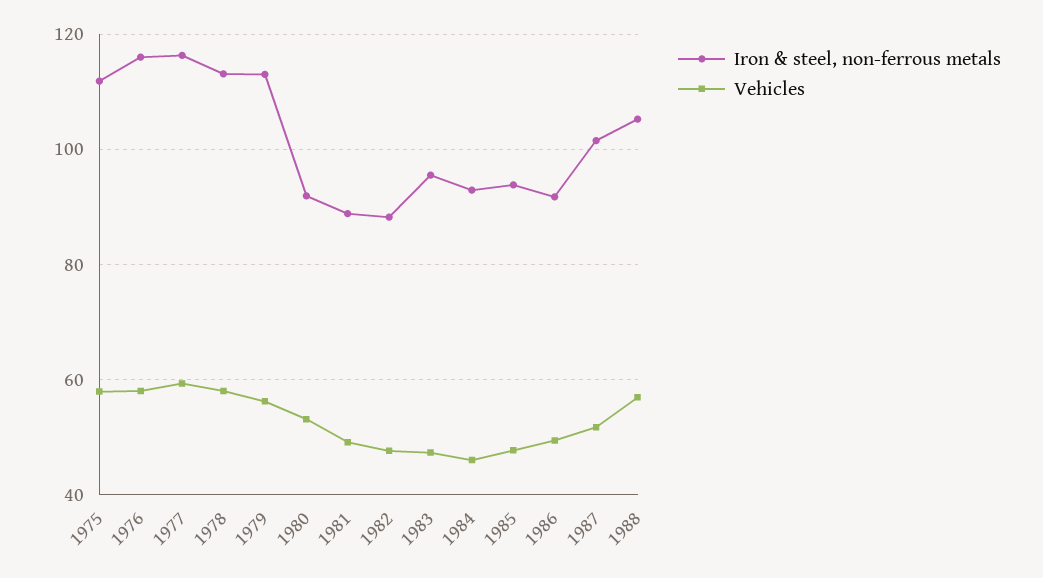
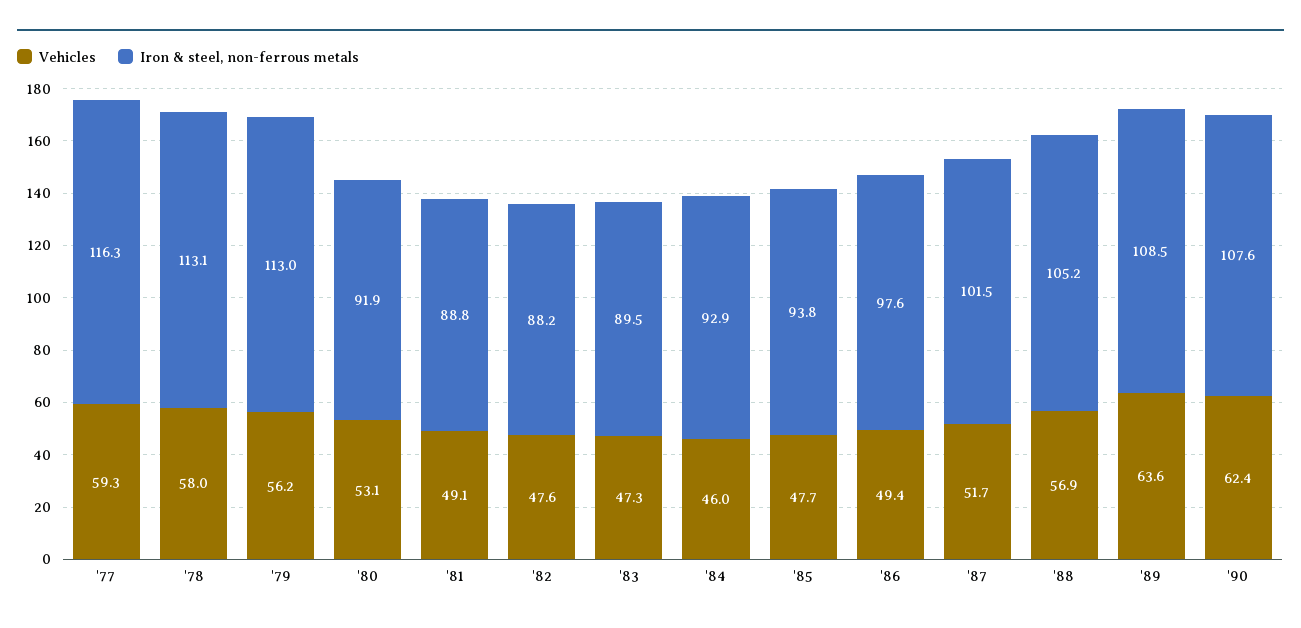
Iron & steel, non-ferrous metals, 1975: 112 -> none
Vehicles, 1975: 58 -> none
Iron & steel, non-ferrous metals, 1976: 116 -> none
Vehicles, 1976: 58 -> none
Iron & steel, non-ferrous metals, 1983: 96 -> 89.5
Iron & steel, non-ferrous metals, 1986: 92 -> 97.6
Vehicles, '89: none -> 63.6
Iron & steel, non-ferrous metals, '89: none -> 108.5
Vehicles, '90: none -> 62.4
Iron & steel, non-ferrous metals, '90: none -> 107.6

